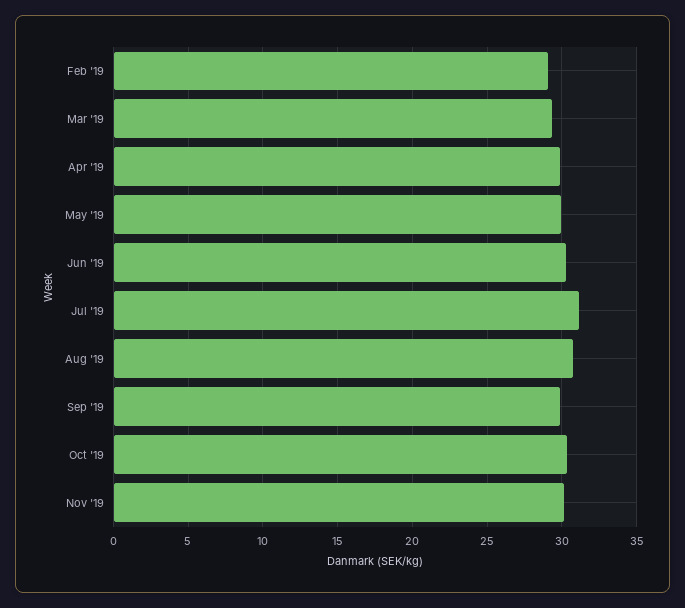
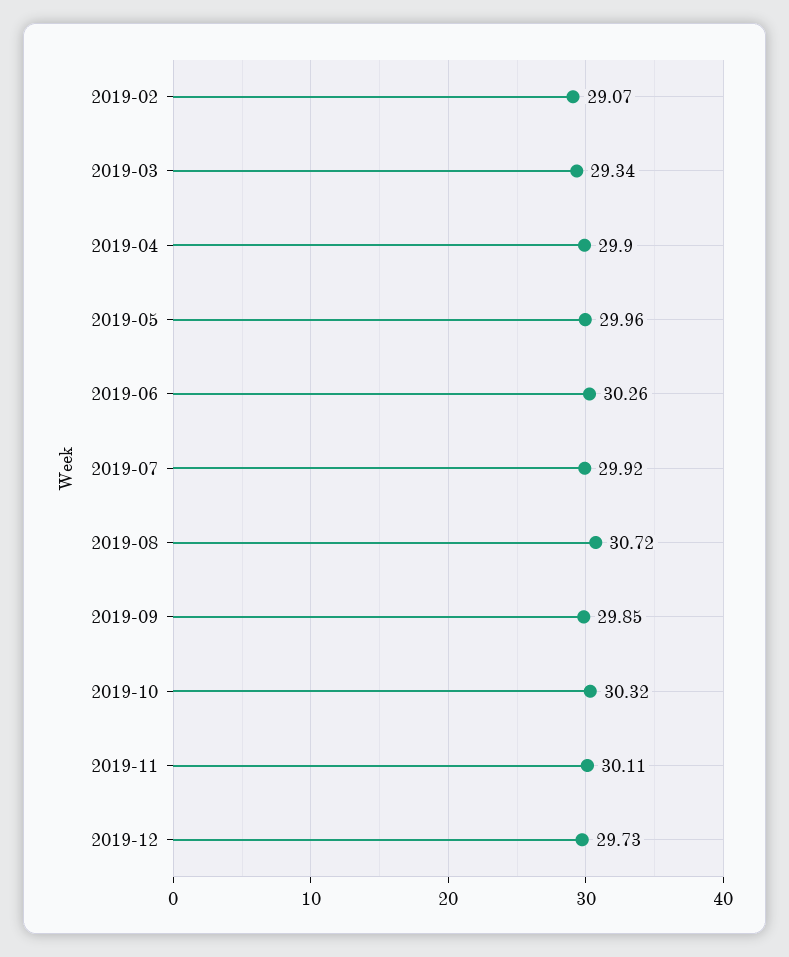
Jul '19: 31 -> 29.92
2019-12: none -> 29.73

